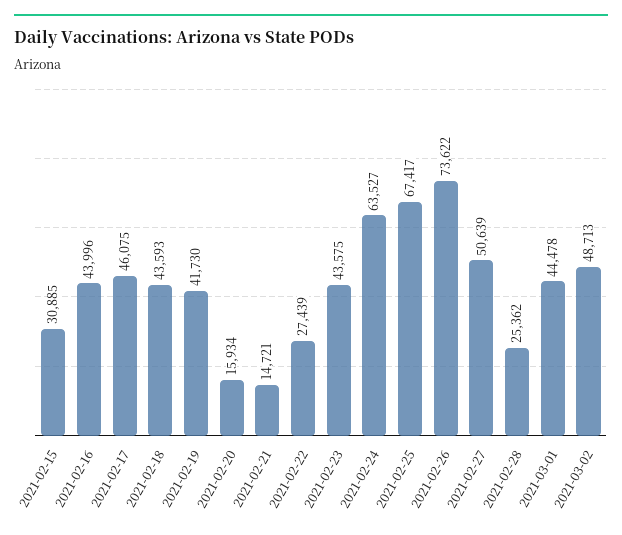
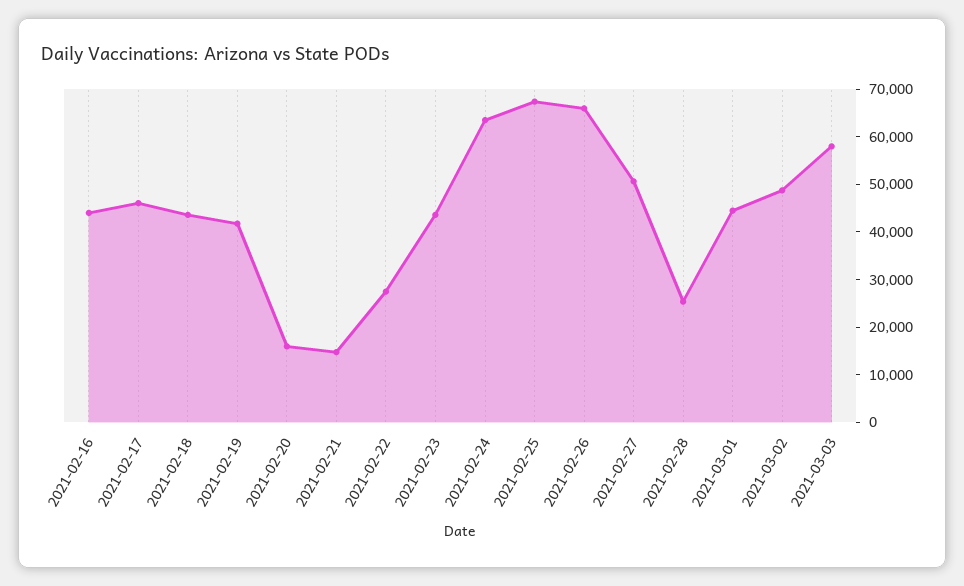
2021-02-15: 30885 -> none
2021-02-26: 73622 -> 66000
2021-03-03: none -> 58000

